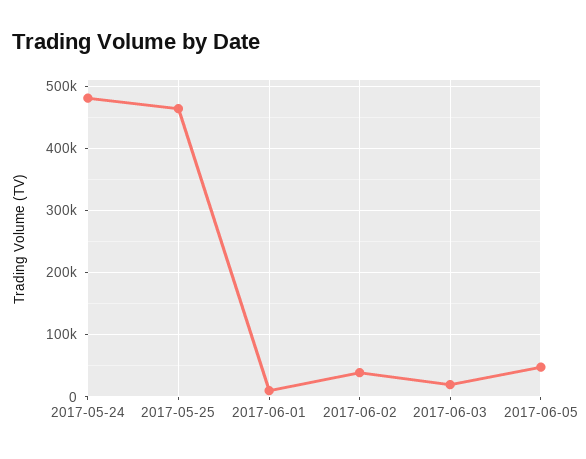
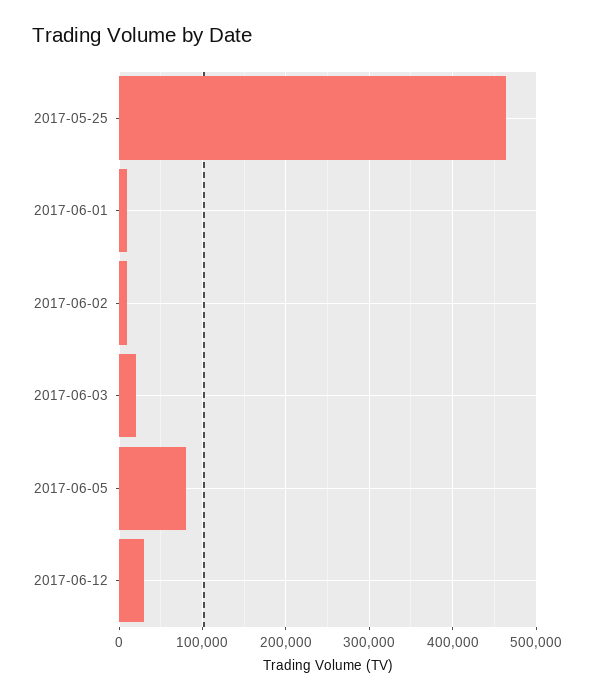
2017-05-24: 480000 -> none
2017-06-02: 40000 -> 10000
2017-06-05: 50000 -> 80000
2017-06-12: none -> 30000

